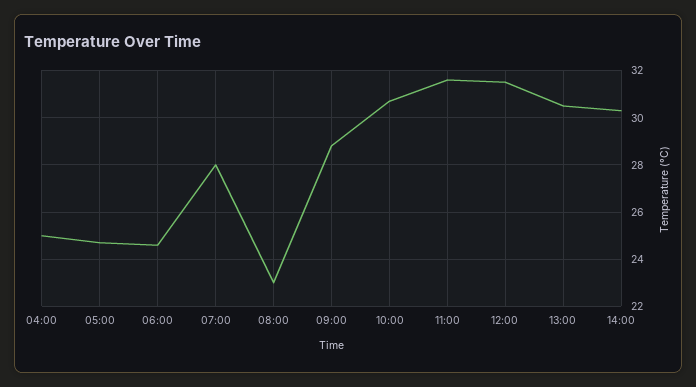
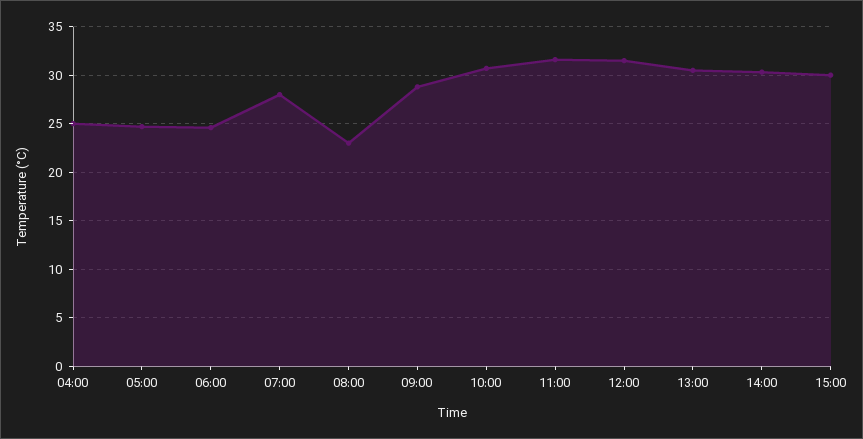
15:00: none -> 30

